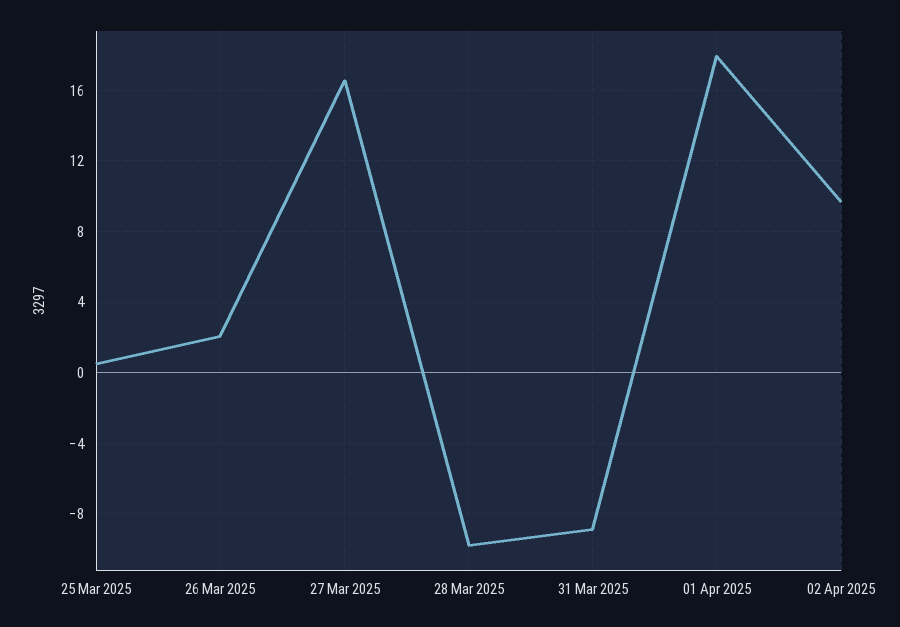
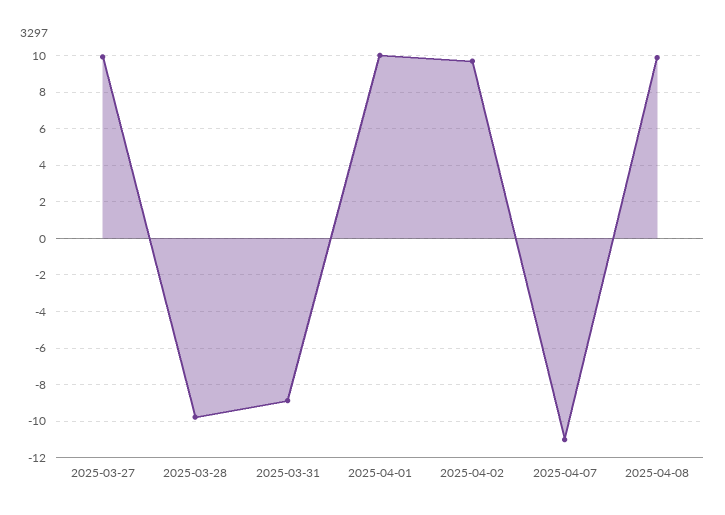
25 Mar 2025: 0.5 -> none
26 Mar 2025: 2 -> none
27 Mar 2025: 16.5 -> 10
01 Apr 2025: 18 -> 10
2025-04-07: none -> -11
2025-04-08: none -> 10

